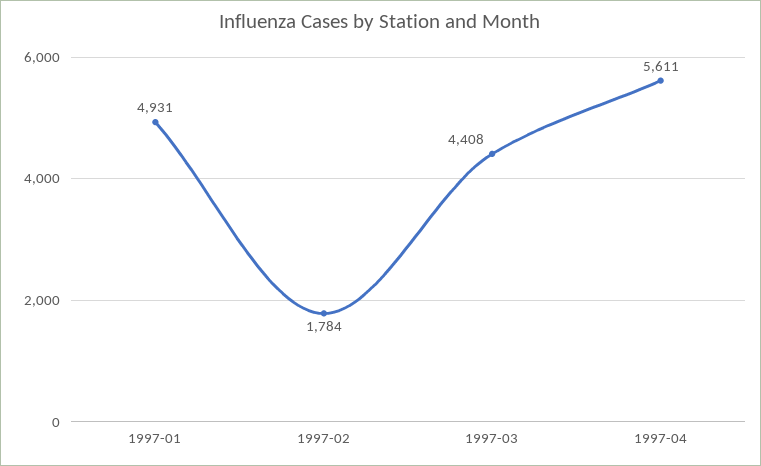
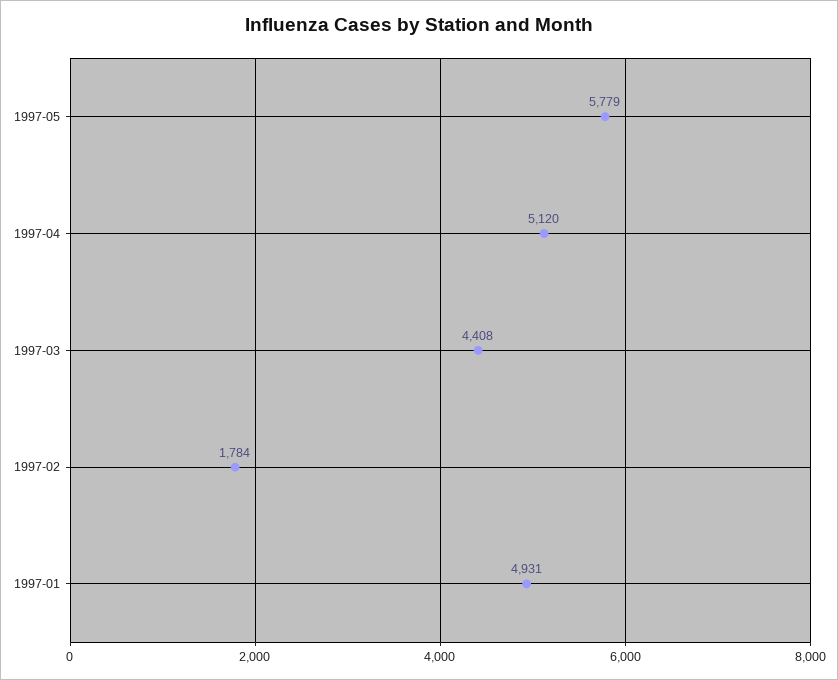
1997-04: 5611 -> 5120
1997-05: none -> 5779

